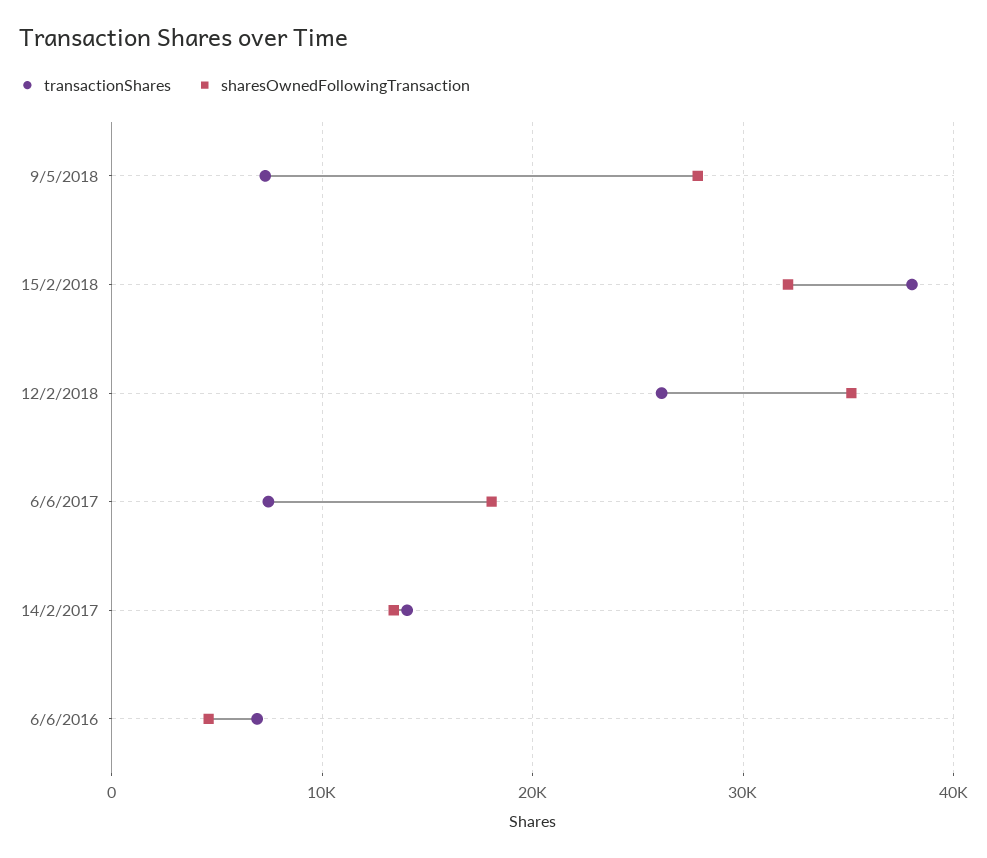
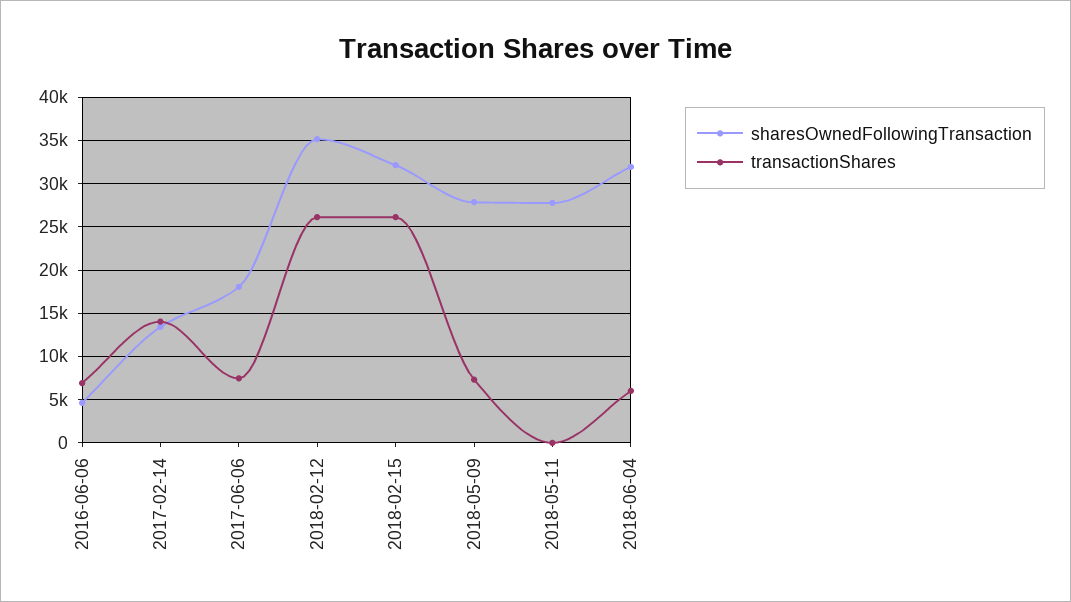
transactionShares, 15/2/2018: 38000 -> 26000
sharesOwnedFollowingTransaction, 2018-05-11: none -> 28000
transactionShares, 2018-05-11: none -> 0
sharesOwnedFollowingTransaction, 2018-06-04: none -> 32000
transactionShares, 2018-06-04: none -> 6000

